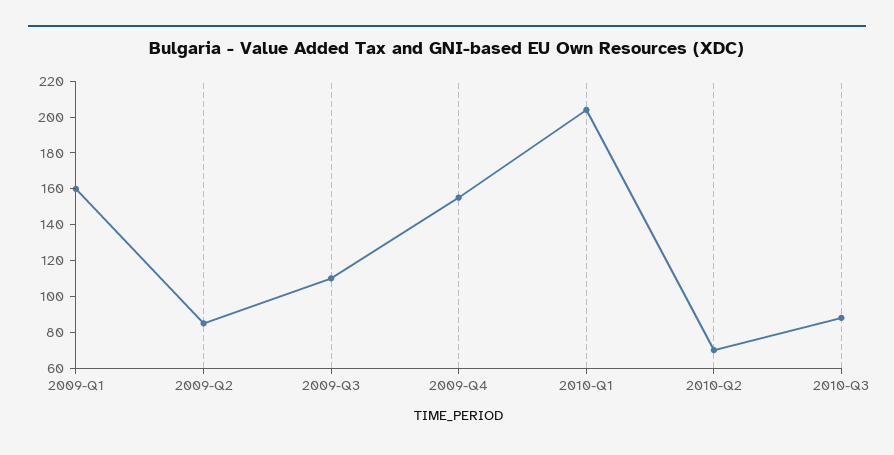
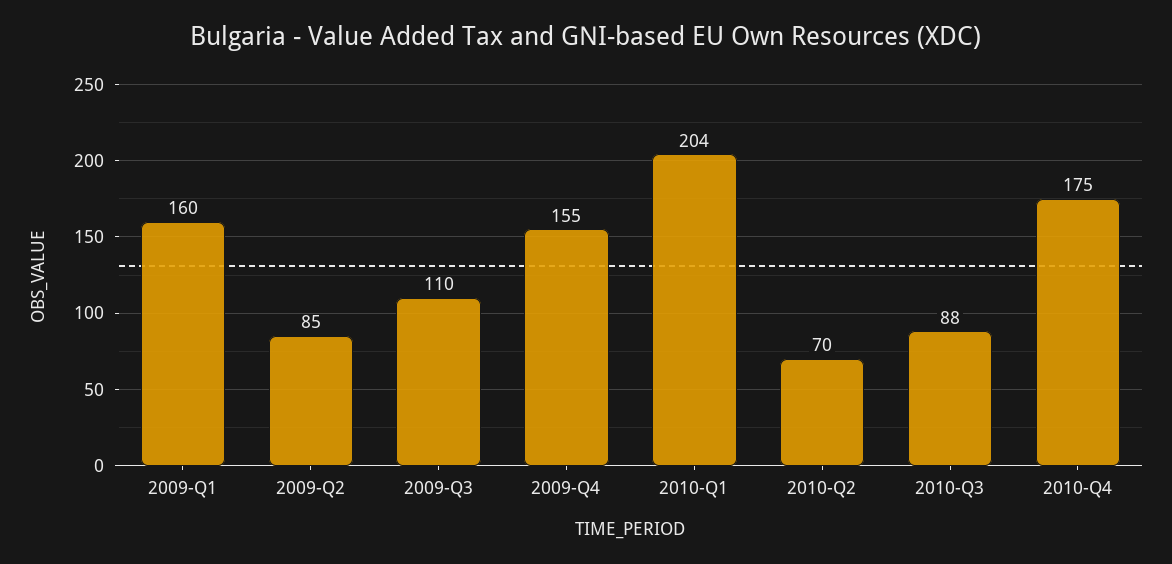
2010-Q4: none -> 175

